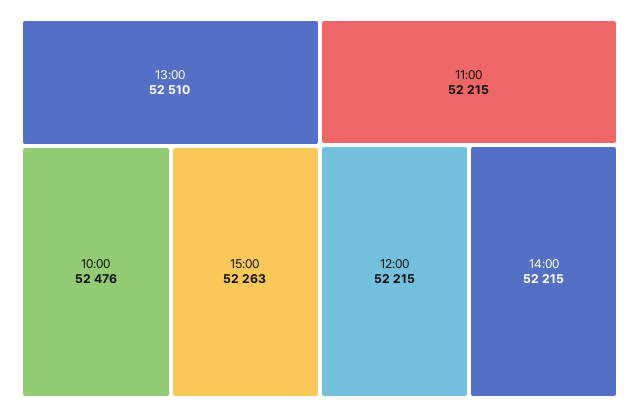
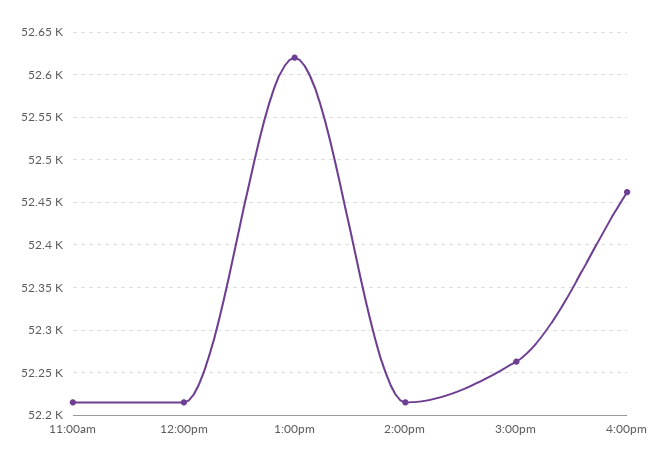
13:00: 52510 -> 52620
10:00: 52476 -> none
4:00pm: none -> 52460

